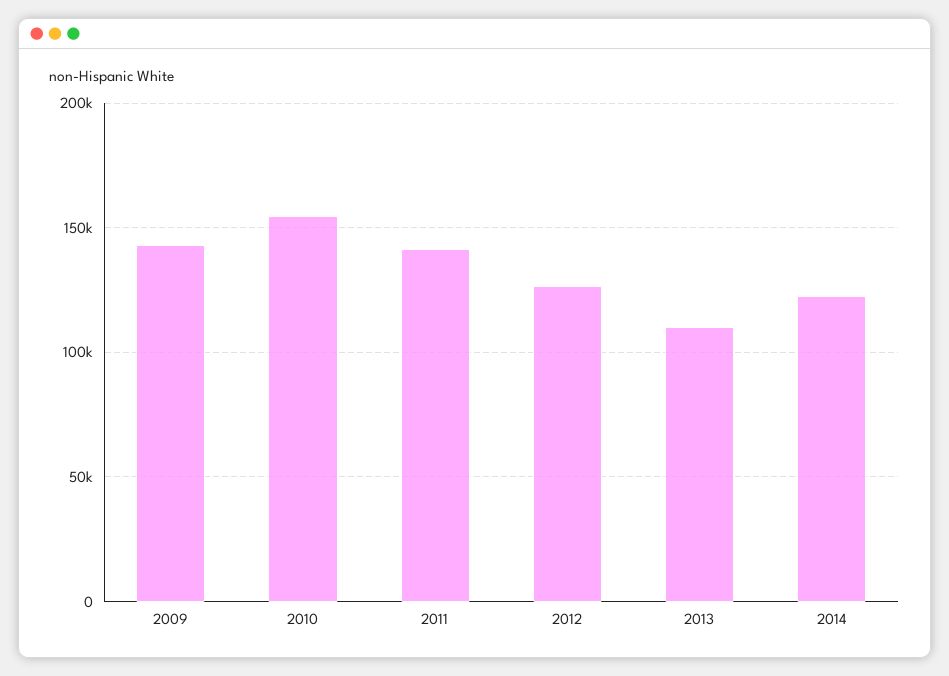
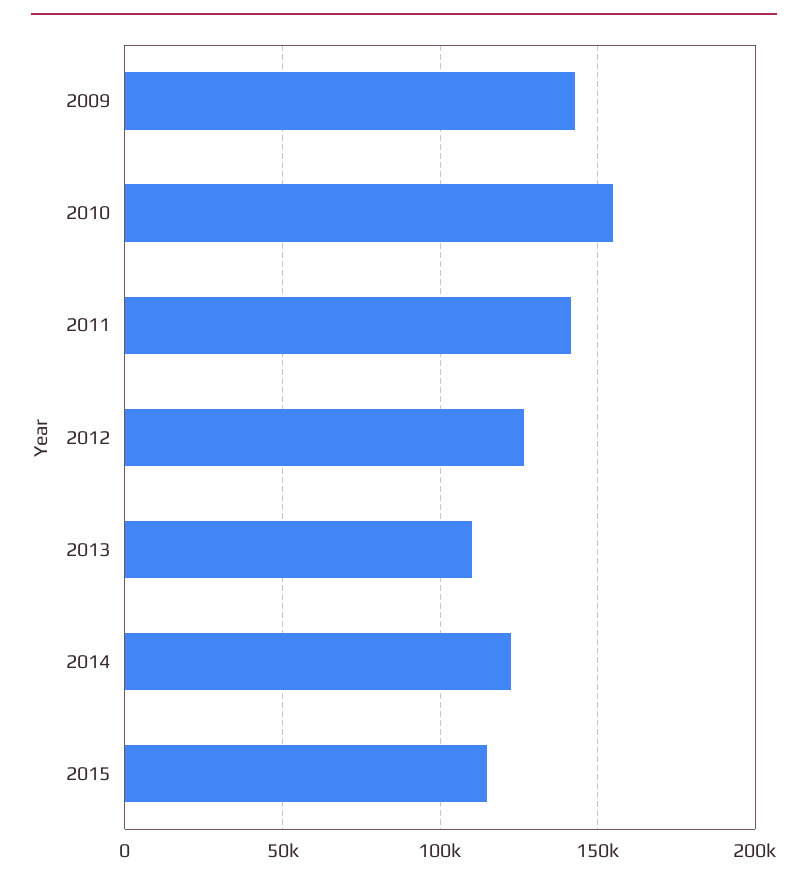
2015: none -> 115000

